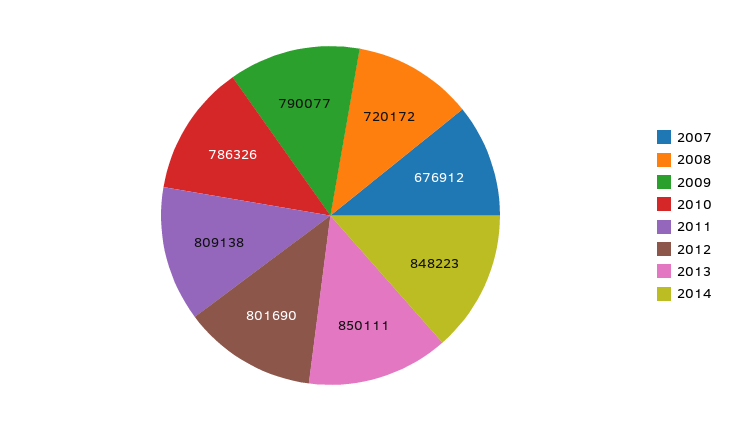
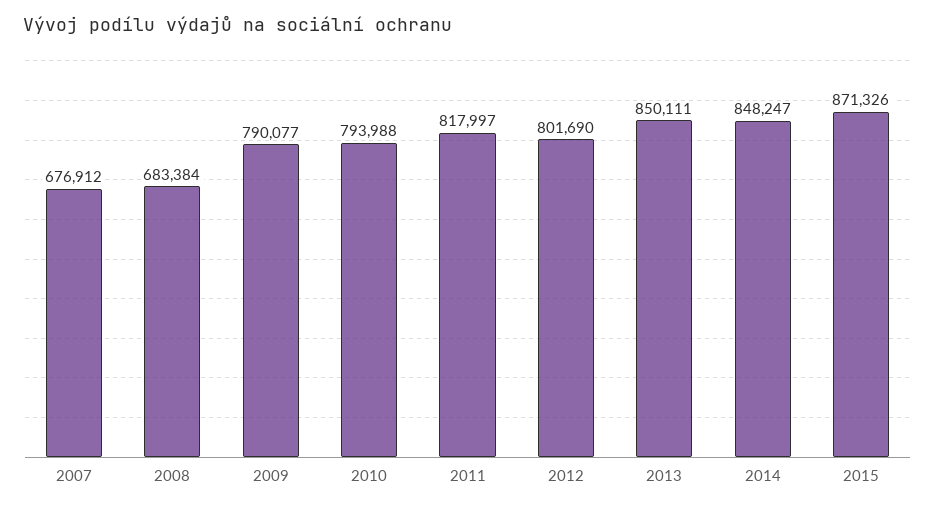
2008: 720172 -> 683384
2010: 786326 -> 793988
2011: 809138 -> 817997
2014: 848223 -> 848247
2015: none -> 871326

